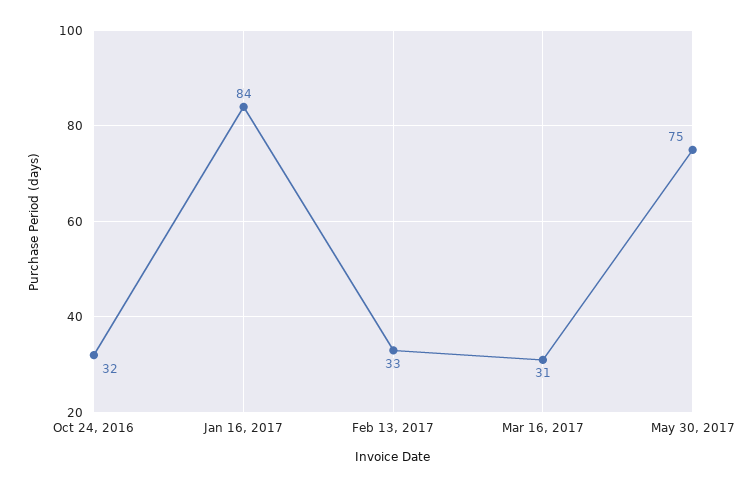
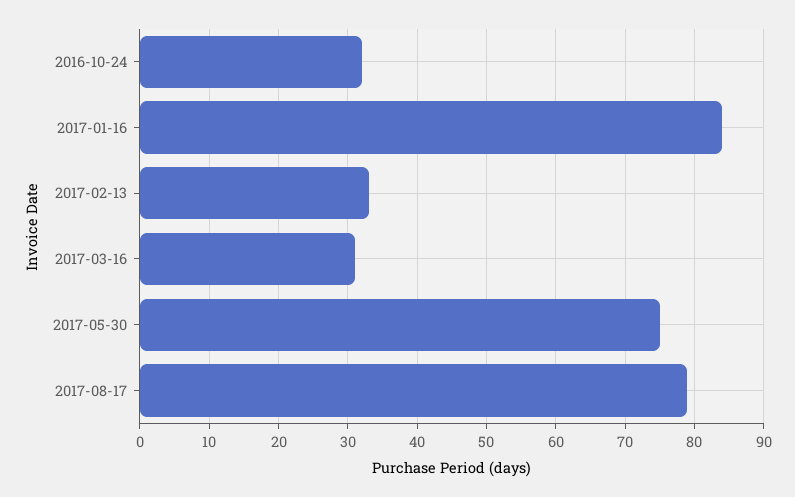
2017-08-17: none -> 79

